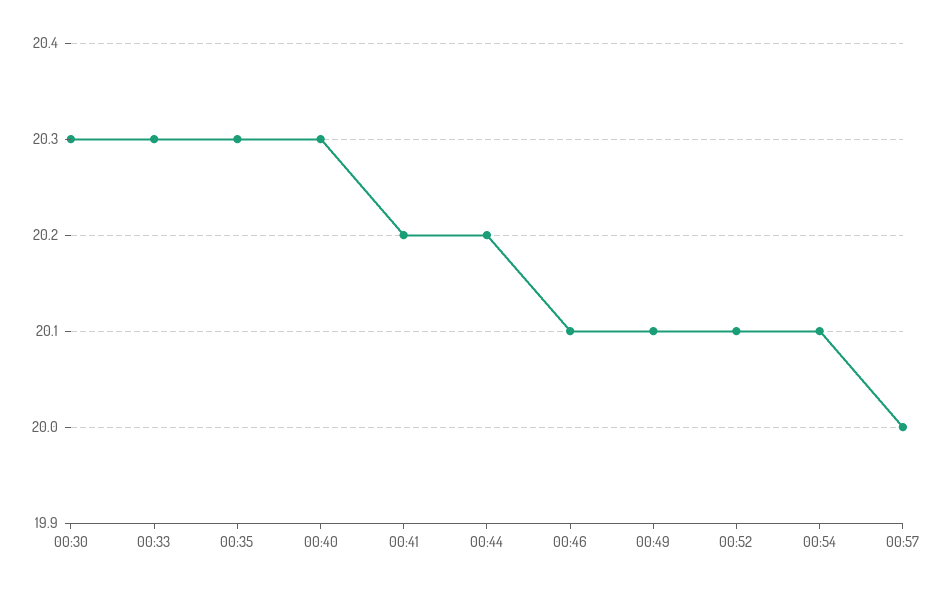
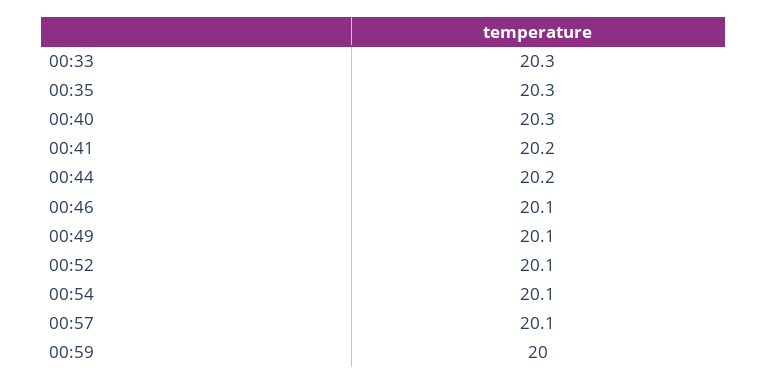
00:30: 20.3 -> none
00:57: 20 -> 20.1
00:59: none -> 20

